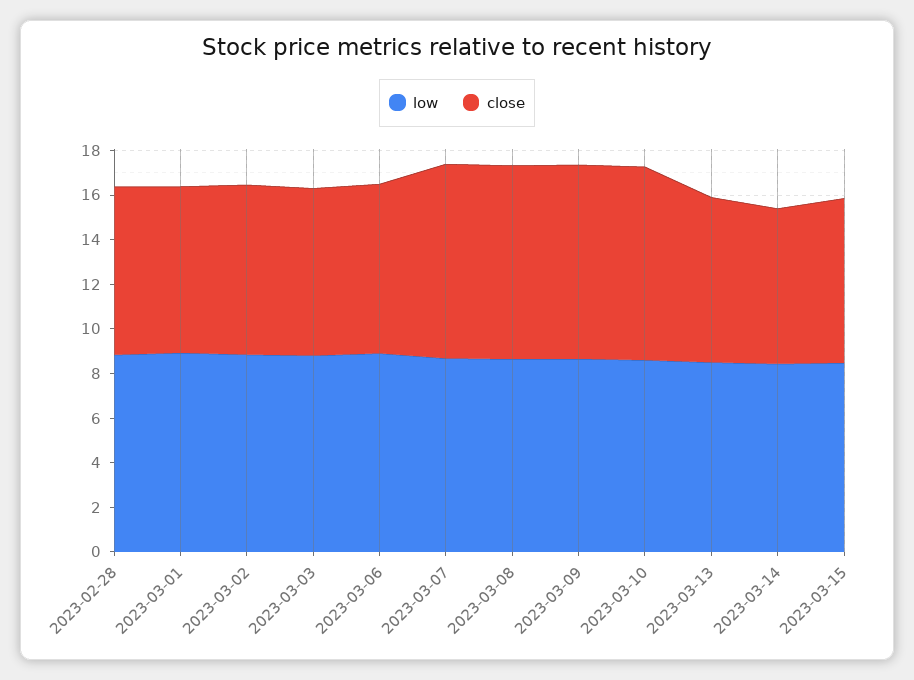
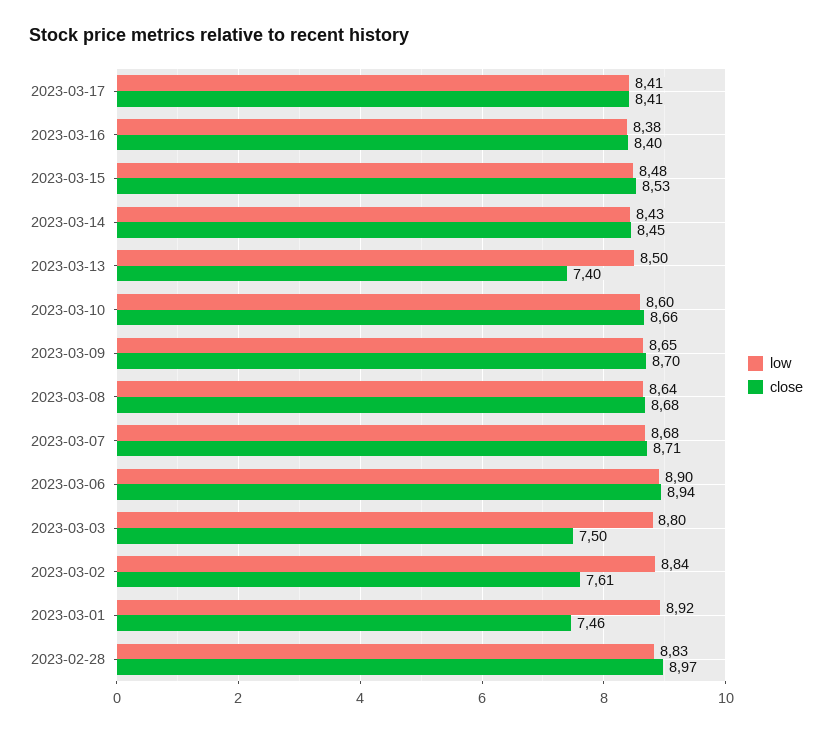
close, 2023-02-28: 7.5 -> 8.97
close, 2023-03-06: 7.5 -> 8.94
close, 2023-03-14: 7 -> 8.45
close, 2023-03-15: 7.5 -> 8.53
low, 2023-03-17: none -> 8.41
close, 2023-03-17: none -> 8.41
low, 2023-03-16: none -> 8.38
close, 2023-03-16: none -> 8.4

